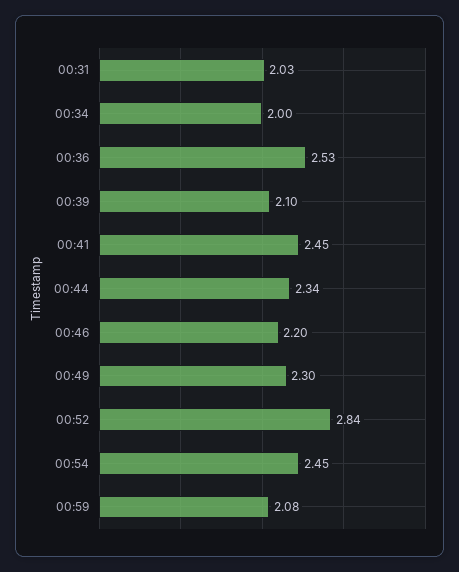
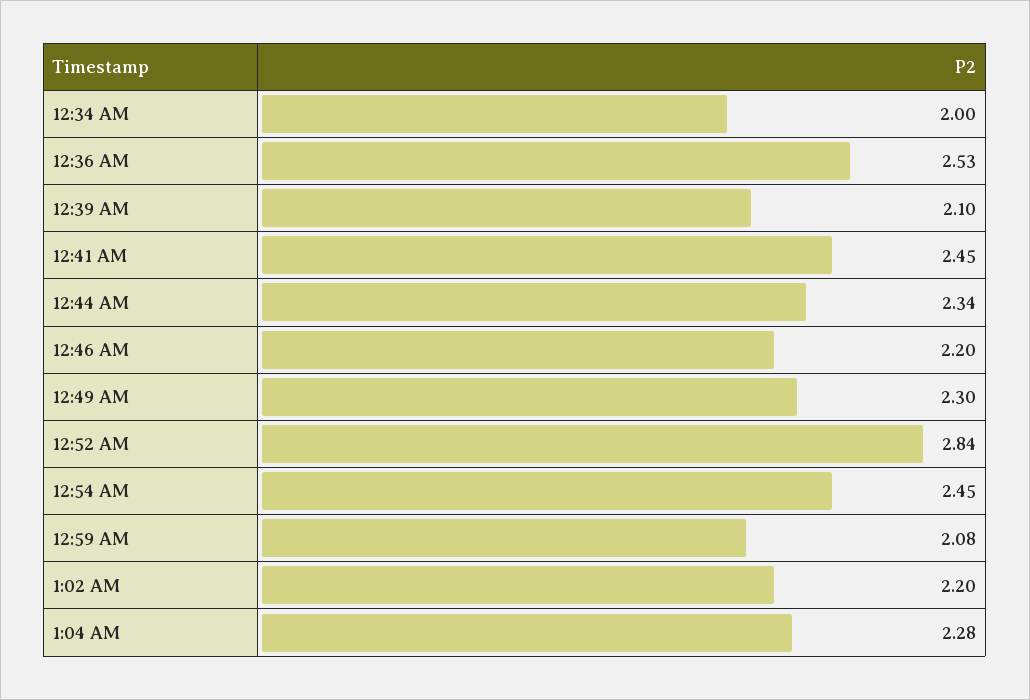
00:31: 2.03 -> none
1:02 AM: none -> 2.2
1:04 AM: none -> 2.28

